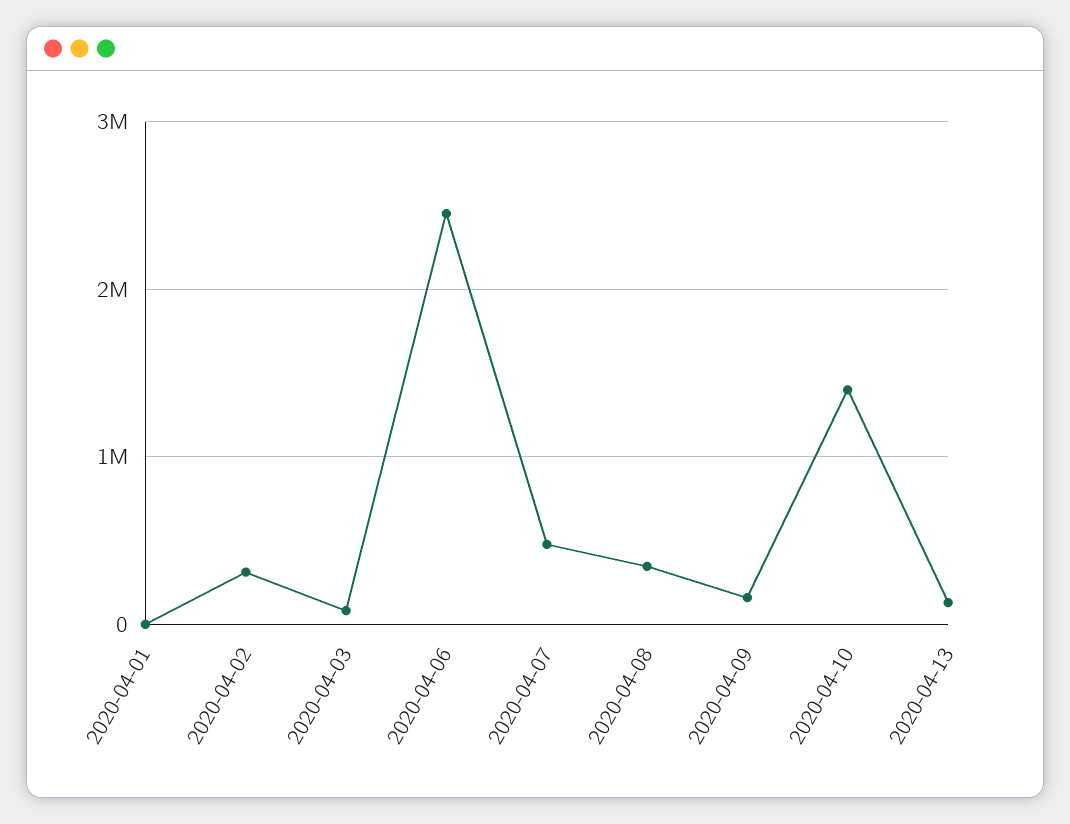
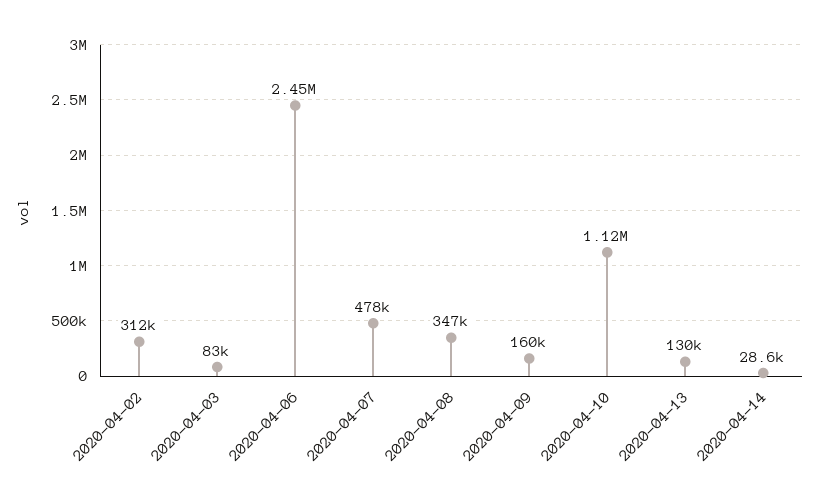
2020-04-01: 0 -> none
2020-04-10: 1400000 -> 1120000
2020-04-14: none -> 28600

